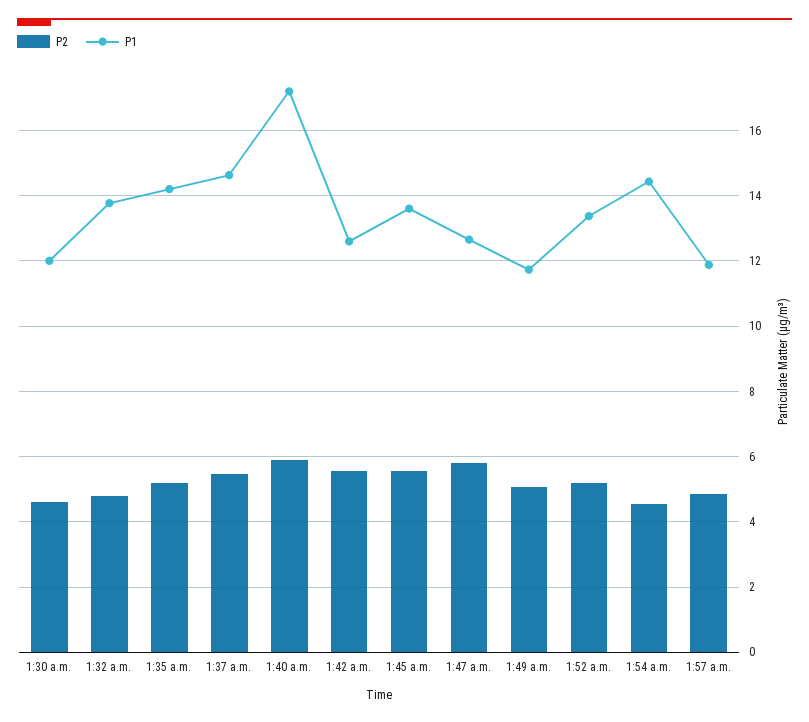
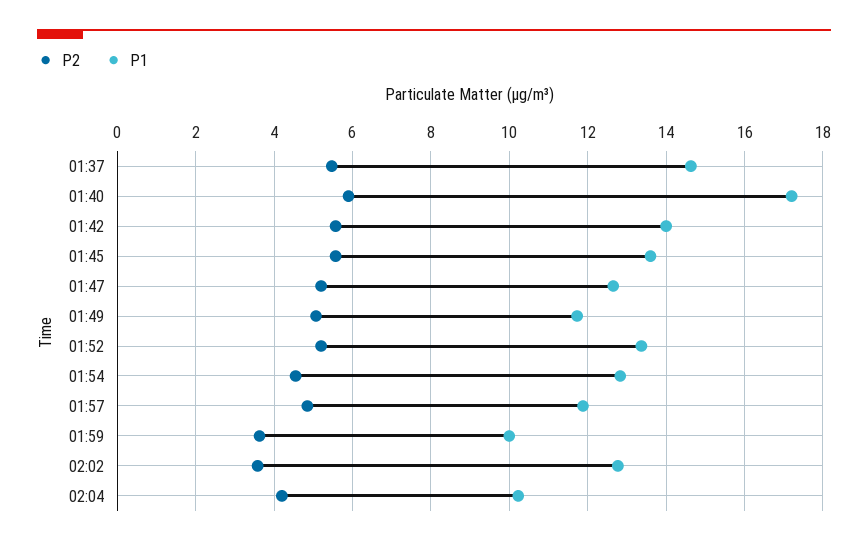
P2, 1:30 a.m.: 4.6 -> none
P1, 1:30 a.m.: 12 -> none
P2, 1:32 a.m.: 4.8 -> none
P1, 1:32 a.m.: 13.8 -> none
P2, 1:35 a.m.: 5.2 -> none
P1, 1:35 a.m.: 14.2 -> none
P1, 1:42 a.m.: 12.6 -> 14
P2, 1:47 a.m.: 5.8 -> 5.2
P1, 1:54 a.m.: 14.4 -> 12.8
P2, 01:59: none -> 3.6
P1, 01:59: none -> 10
P2, 02:02: none -> 3.6
P1, 02:02: none -> 12.8
P2, 02:04: none -> 4.2
P1, 02:04: none -> 10.2

